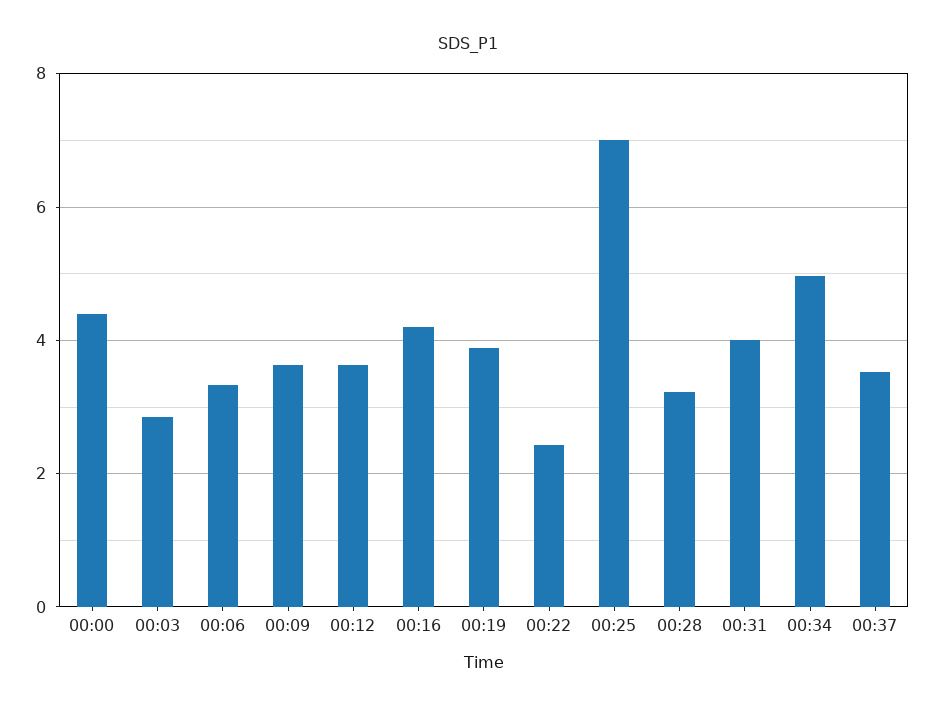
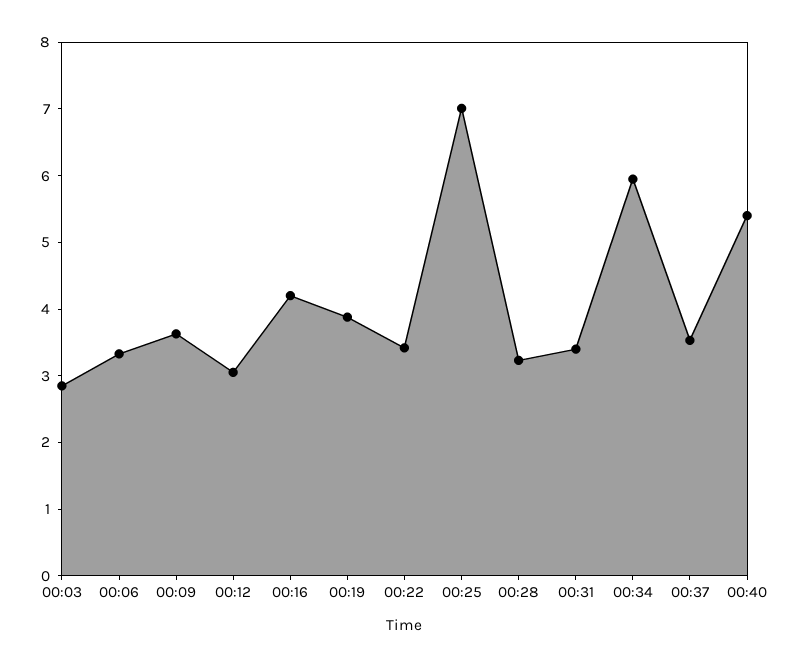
00:00: 4.4 -> none
00:12: 3.6 -> 3
00:22: 2.4 -> 3.4
00:31: 4 -> 3.4
00:34: 5 -> 6
00:40: none -> 5.4

